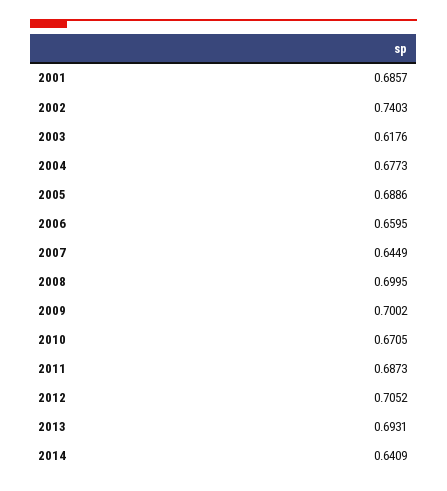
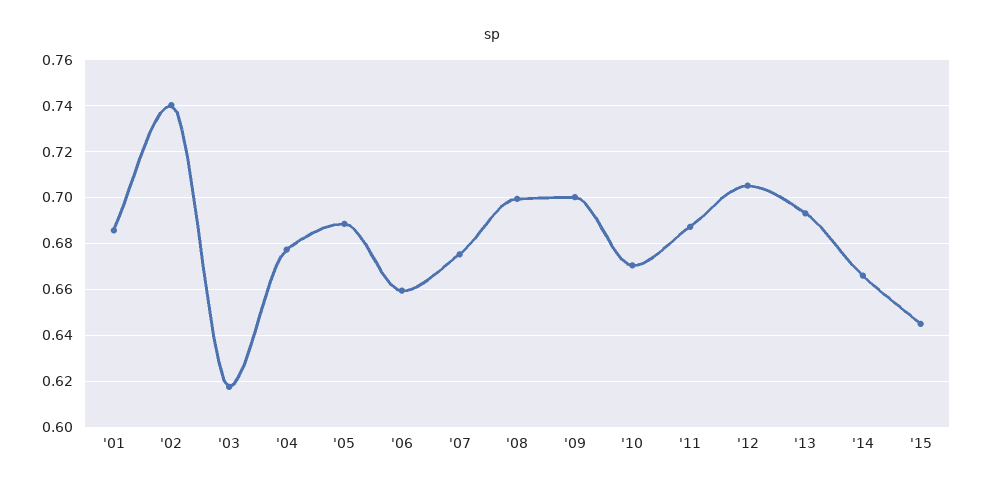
2007: 0.6449 -> 0.675
2014: 0.6409 -> 0.665
'15: none -> 0.645

